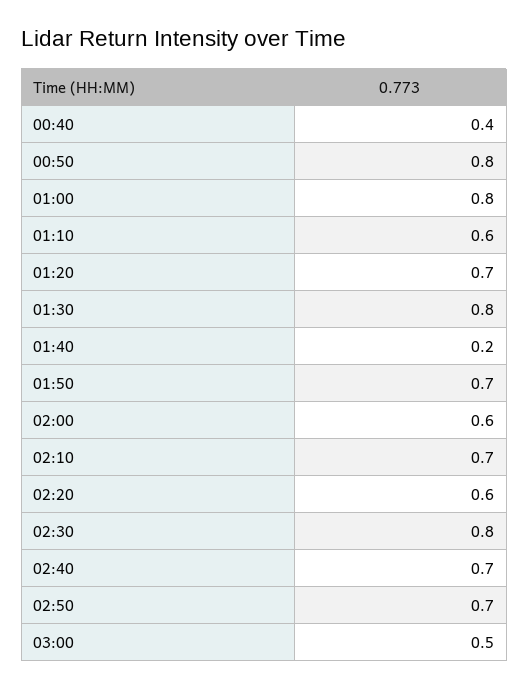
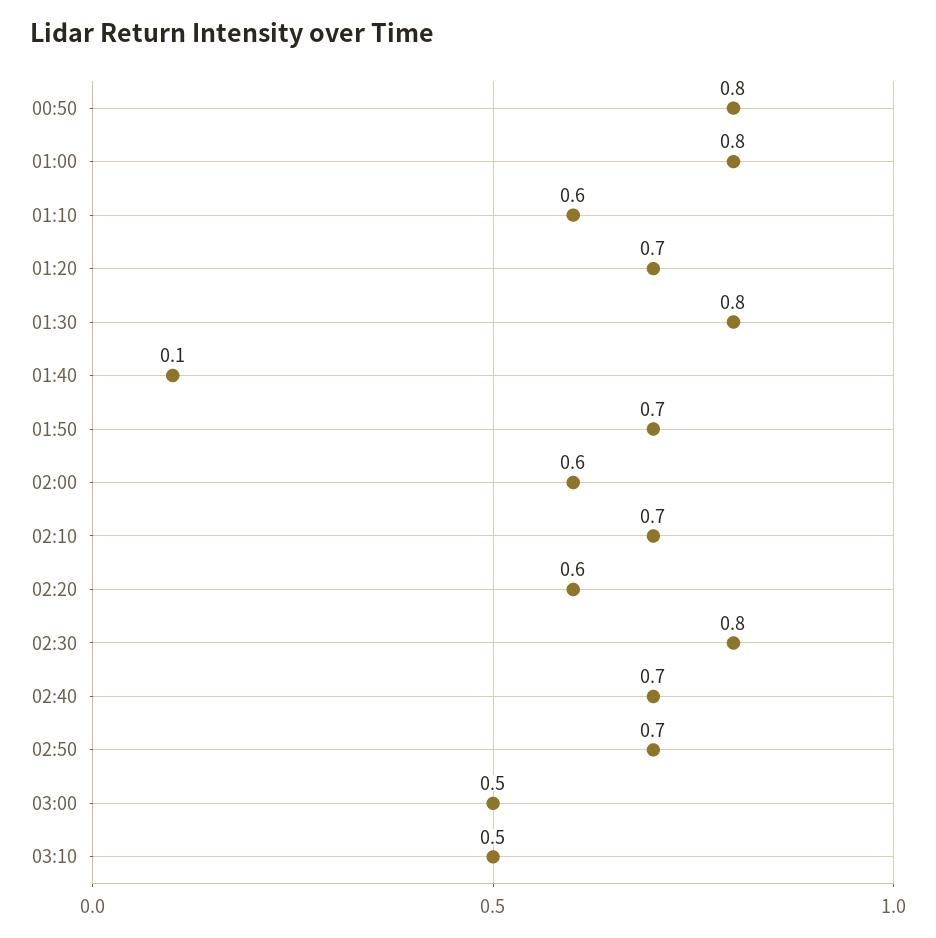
00:40: 0.4 -> none
01:40: 0.2 -> 0.1
03:10: none -> 0.5

